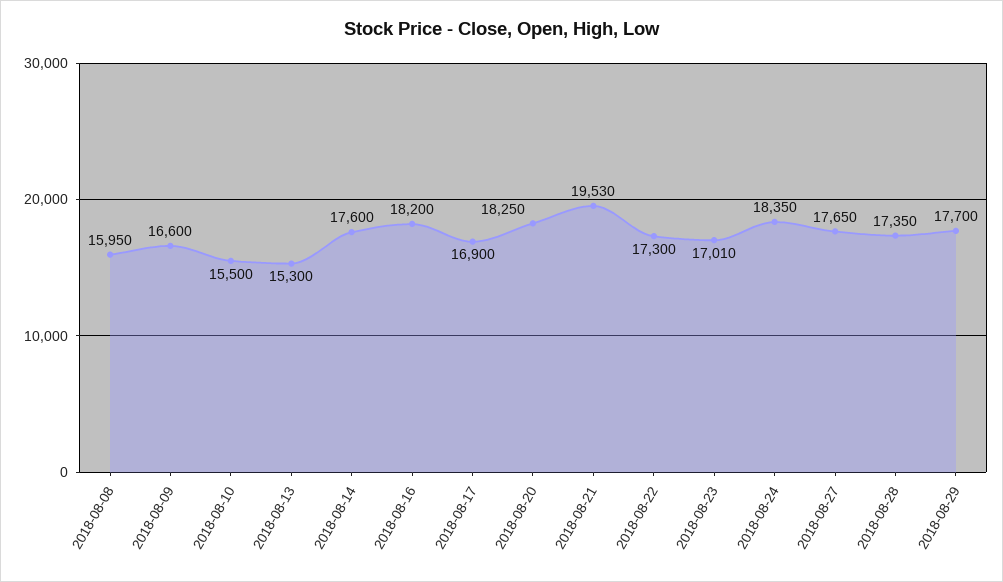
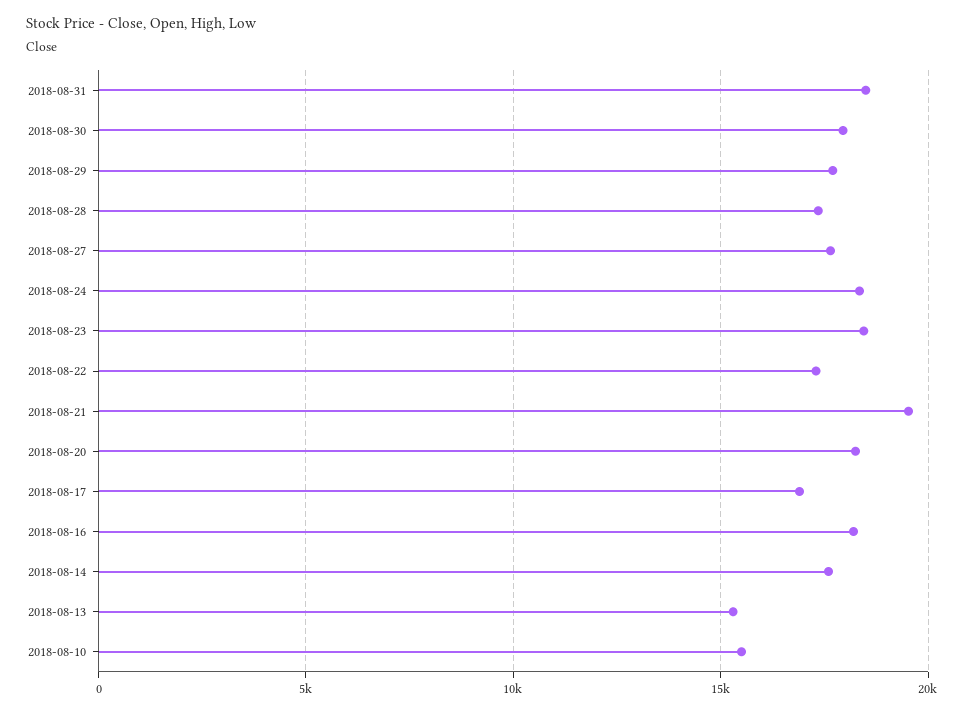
2018-08-08: 15950 -> none
2018-08-09: 16600 -> none
2018-08-23: 17010 -> 18500
2018-08-31: none -> 18500
2018-08-30: none -> 18000

